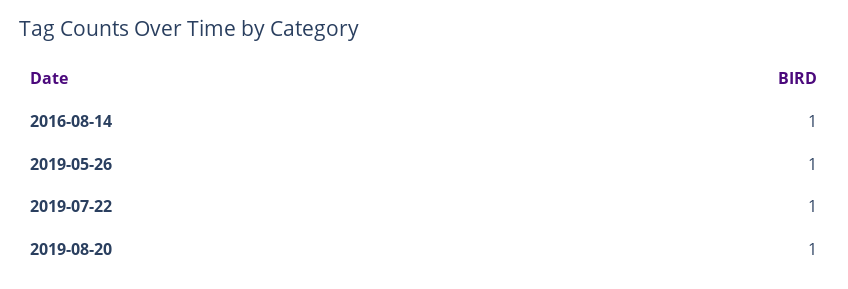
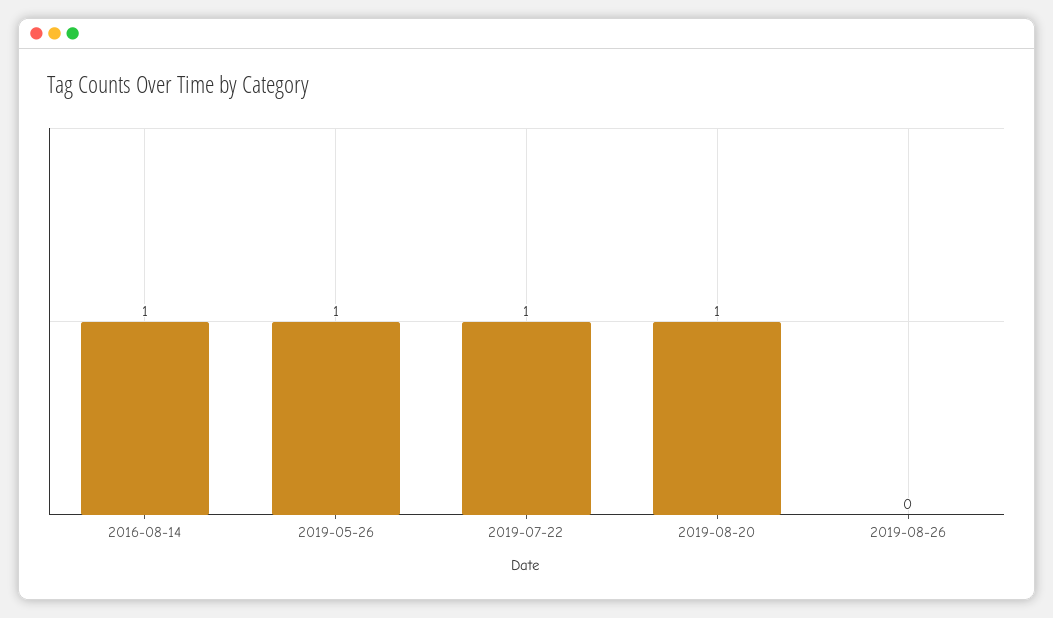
2019-08-26: none -> 0

